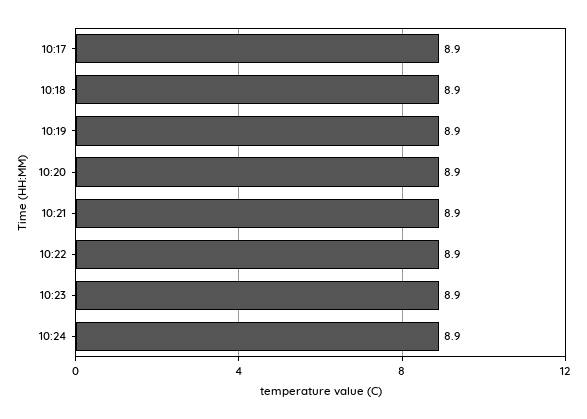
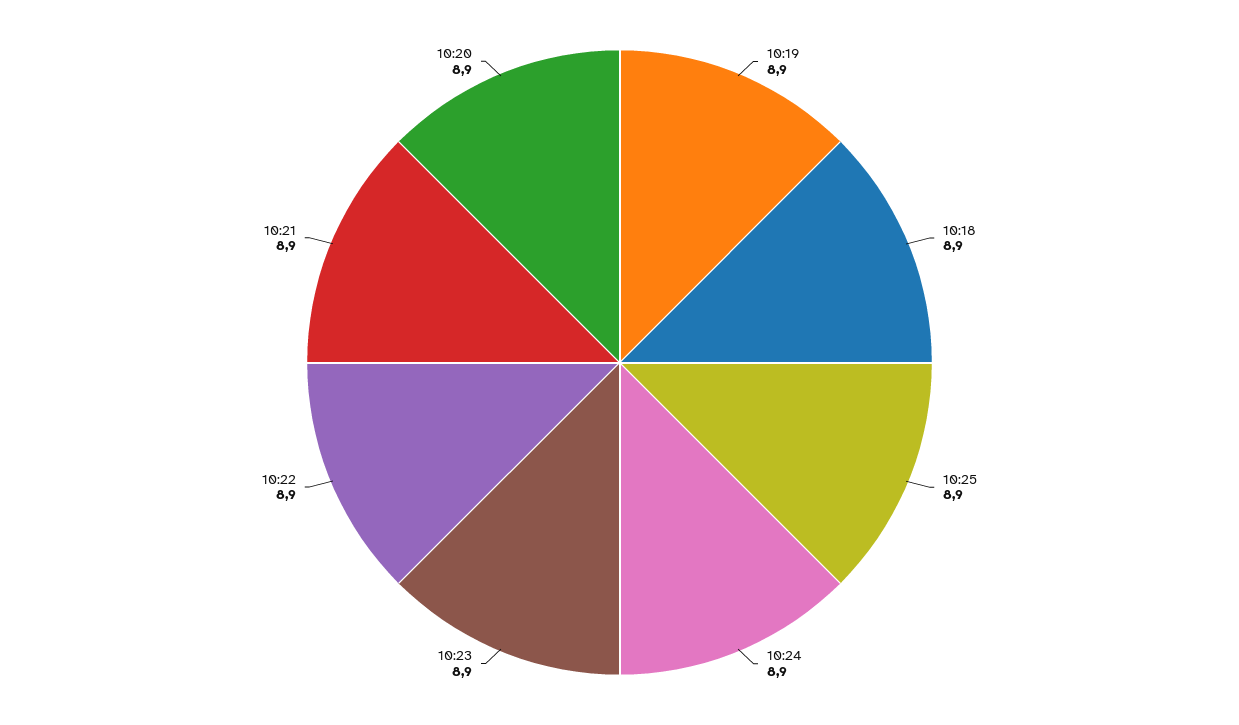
10:17: 8.9 -> none
10:25: none -> 8.9

